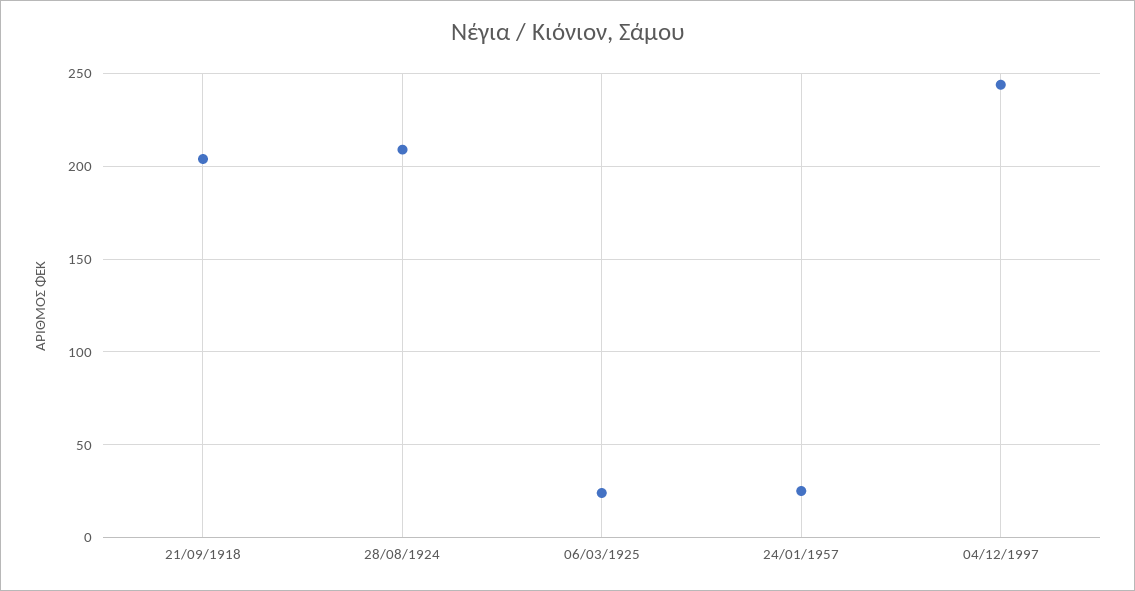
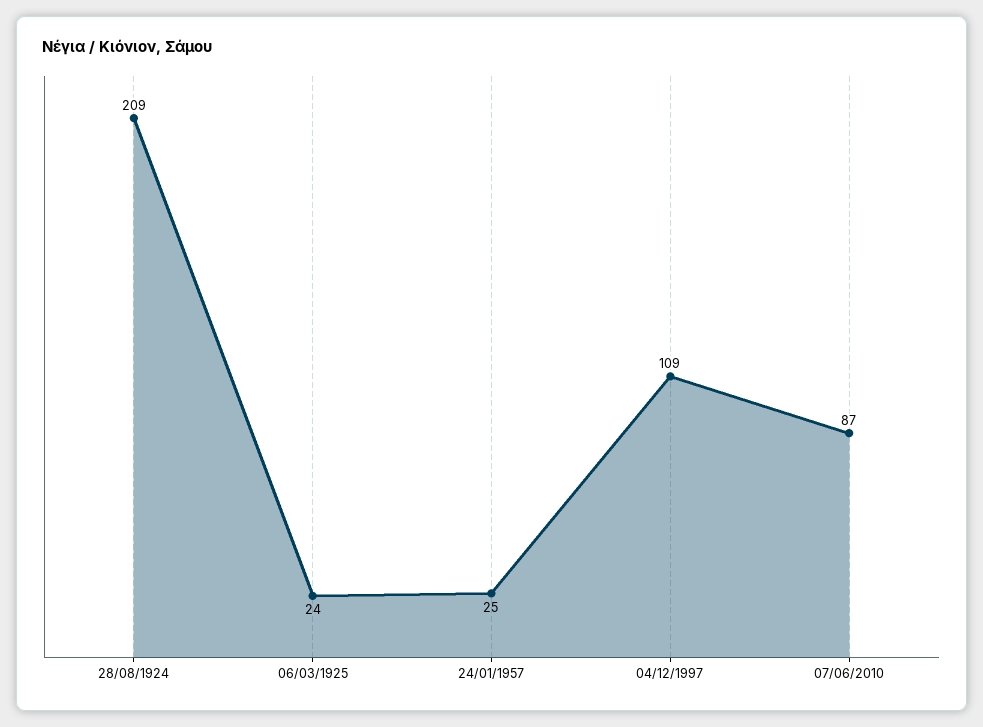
21/09/1918: 205 -> none
04/12/1997: 245 -> 109
07/06/2010: none -> 87

